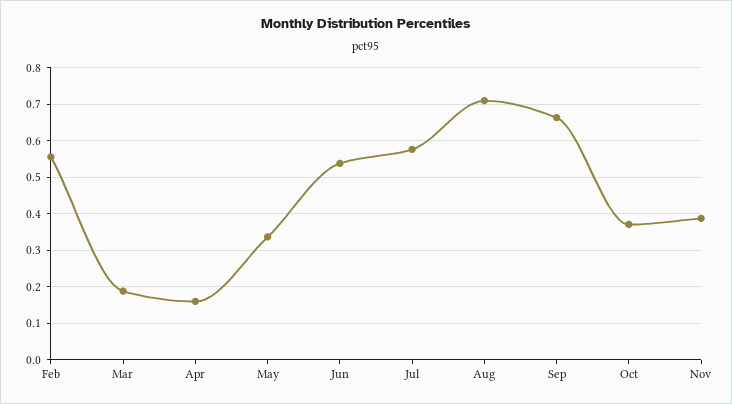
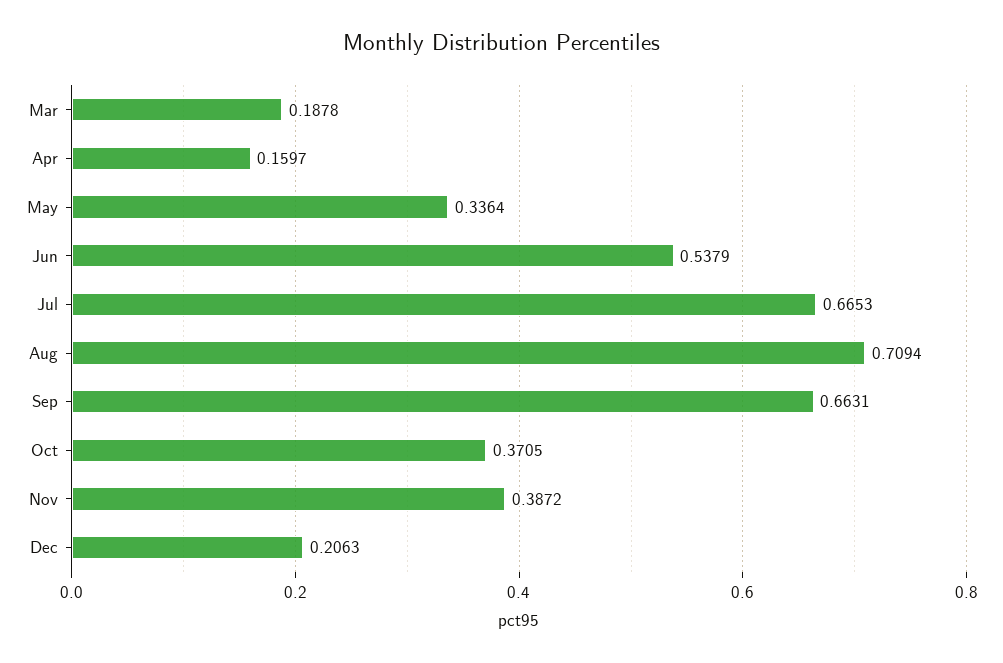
Feb: 0.56 -> none
Jul: 0.58 -> 0.6653
Dec: none -> 0.2063

